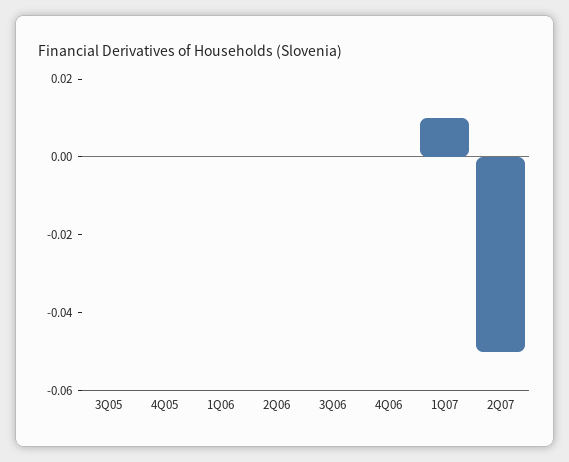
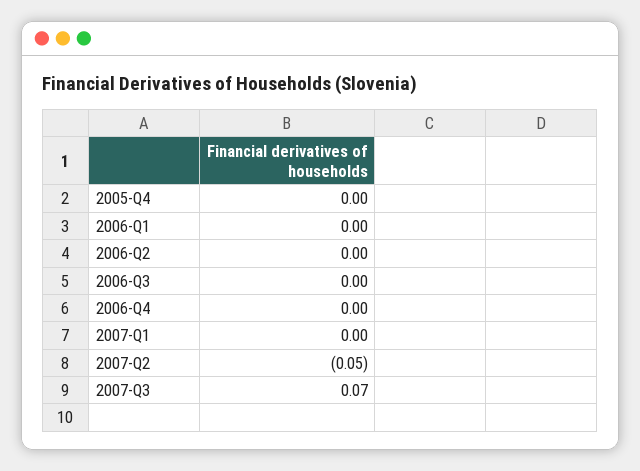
3Q05: 0 -> none
1Q07: 0.01 -> 0
2007-Q3: none -> 0.07

